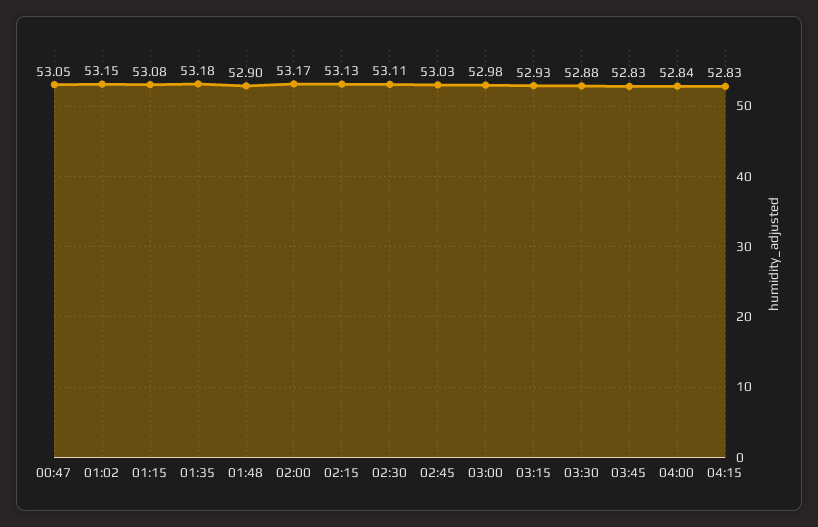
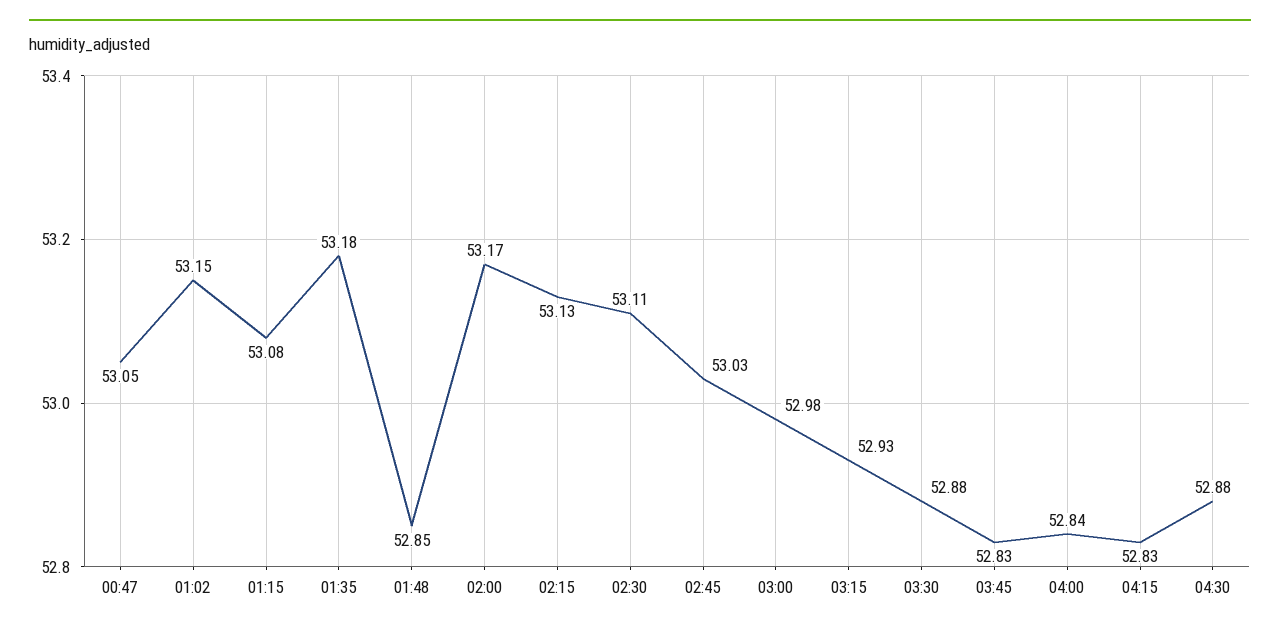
01:48: 52.9 -> 52.85
04:30: none -> 52.88

